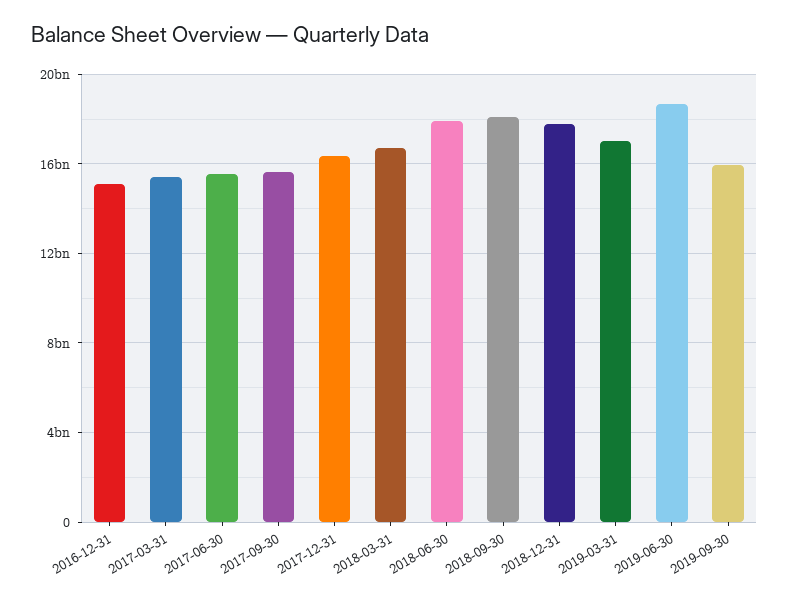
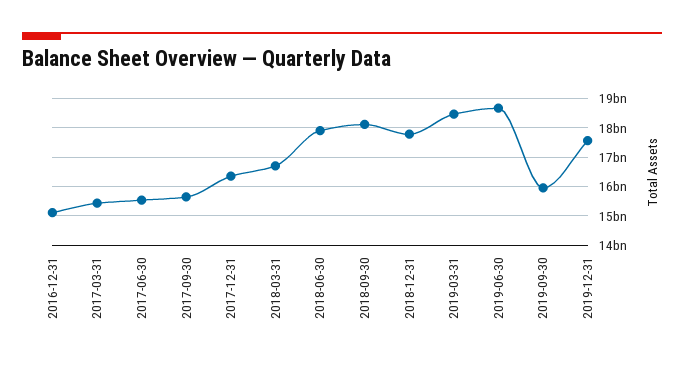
2019-03-31: 17000000000 -> 18500000000
2019-12-31: none -> 17500000000

